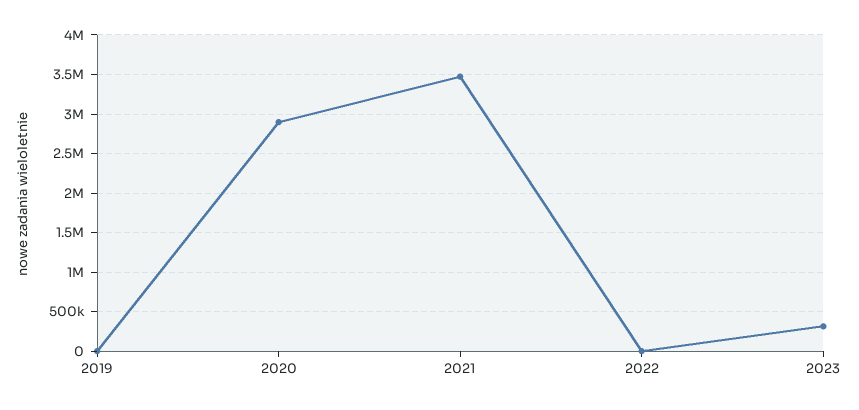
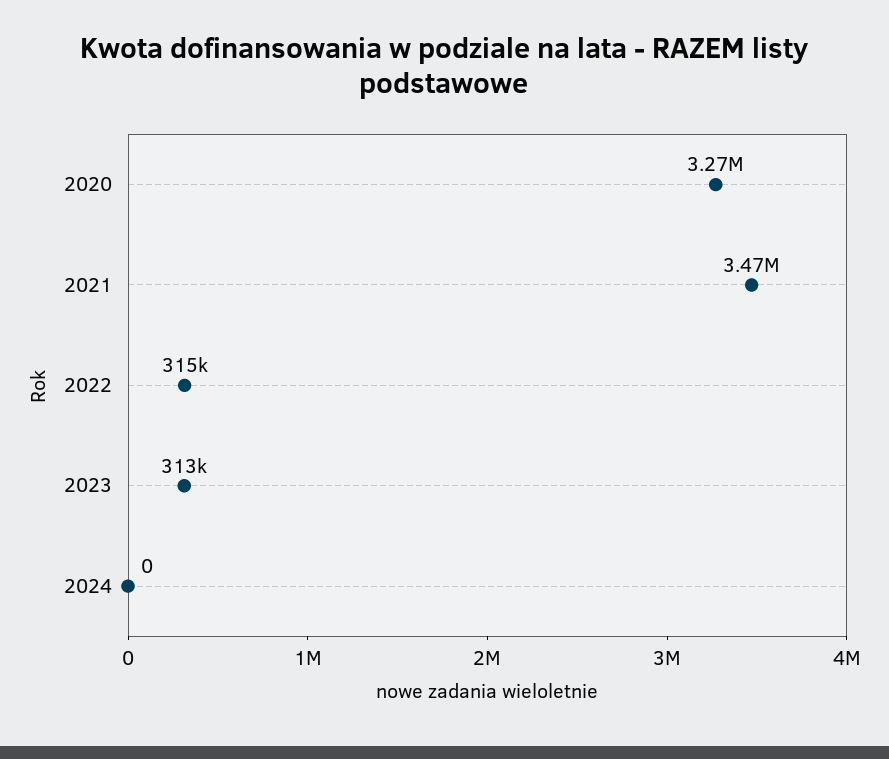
2019: 0 -> none
2020: 2900000 -> 3270000
2022: 0 -> 315000
2024: none -> 0

